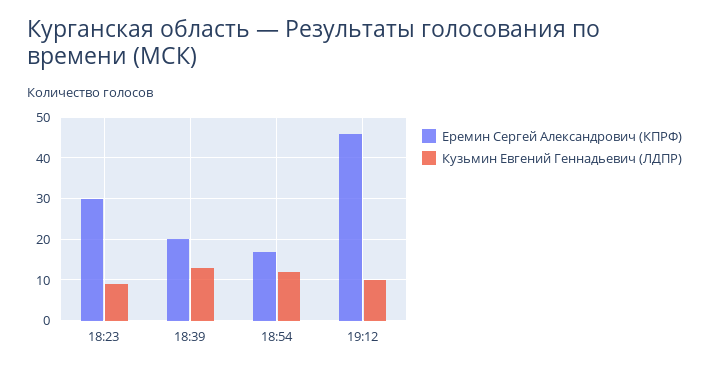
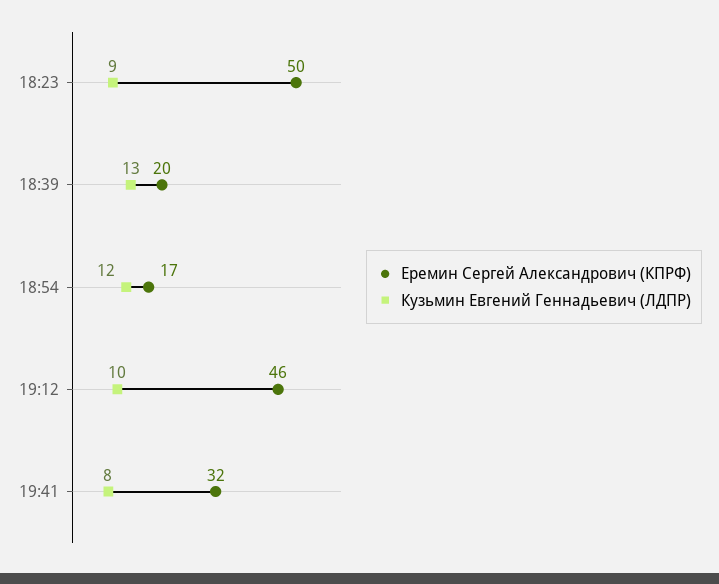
Еремин Сергей Александрович (КПРФ), 18:23: 30 -> 50
Еремин Сергей Александрович (КПРФ), 19:41: none -> 32
Кузьмин Евгений Геннадьевич (ЛДПР), 19:41: none -> 8

